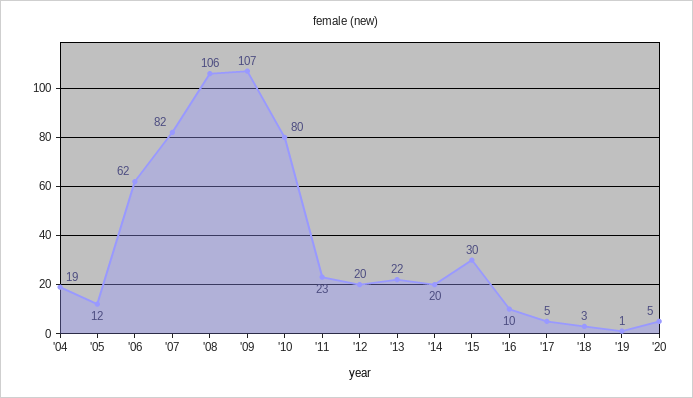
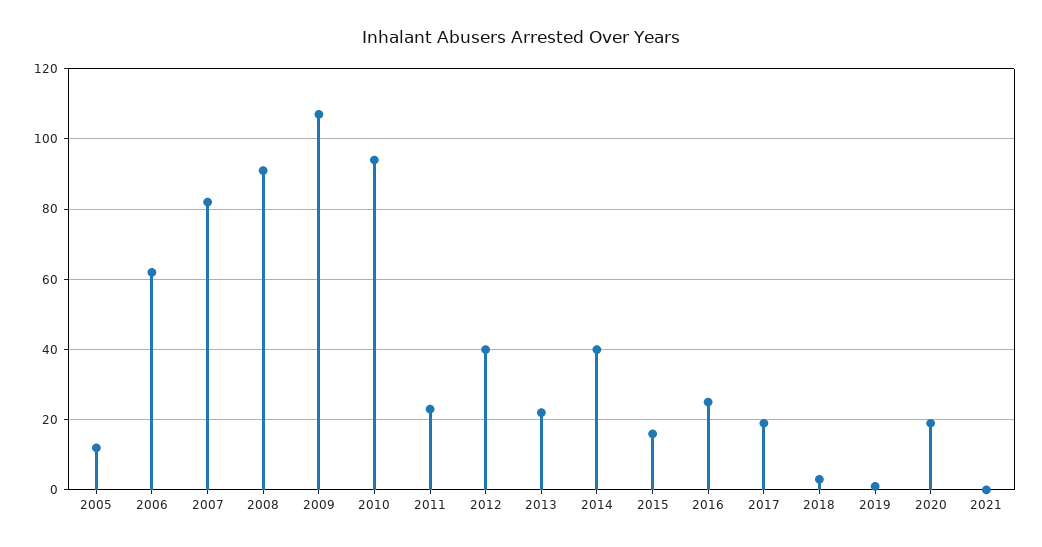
'04: 19 -> none
'08: 106 -> 90
'10: 80 -> 95
'12: 20 -> 40
'14: 20 -> 40
'15: 30 -> 15
'16: 10 -> 25
'17: 5 -> 20
'20: 5 -> 20
2021: none -> 0

